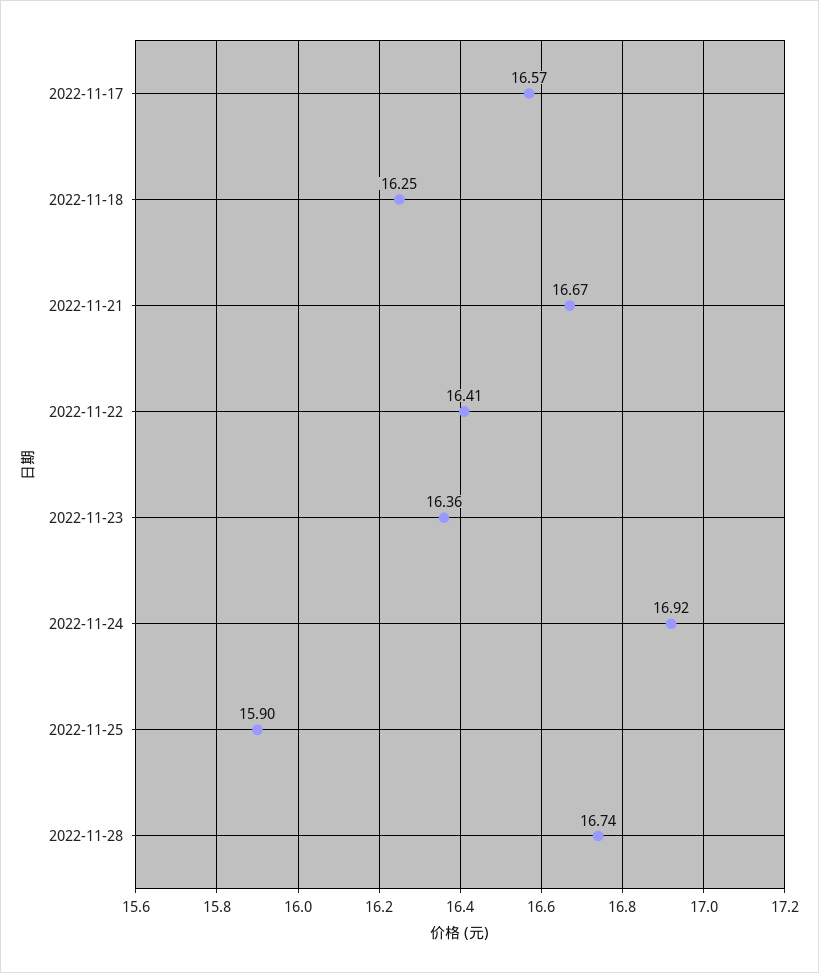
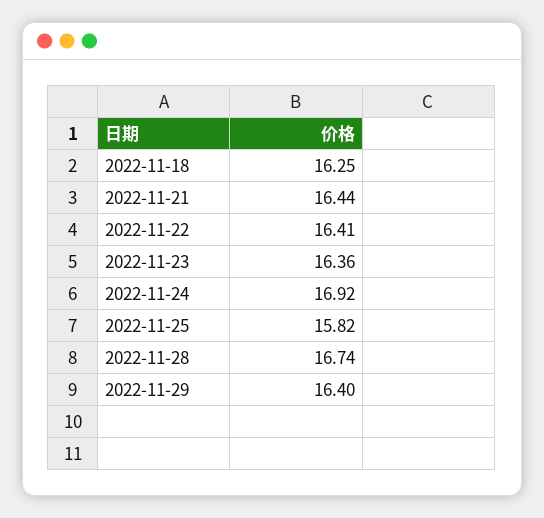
2022-11-17: 16.57 -> none
2022-11-21: 16.67 -> 16.44
2022-11-25: 15.9 -> 15.82
2022-11-29: none -> 16.4

